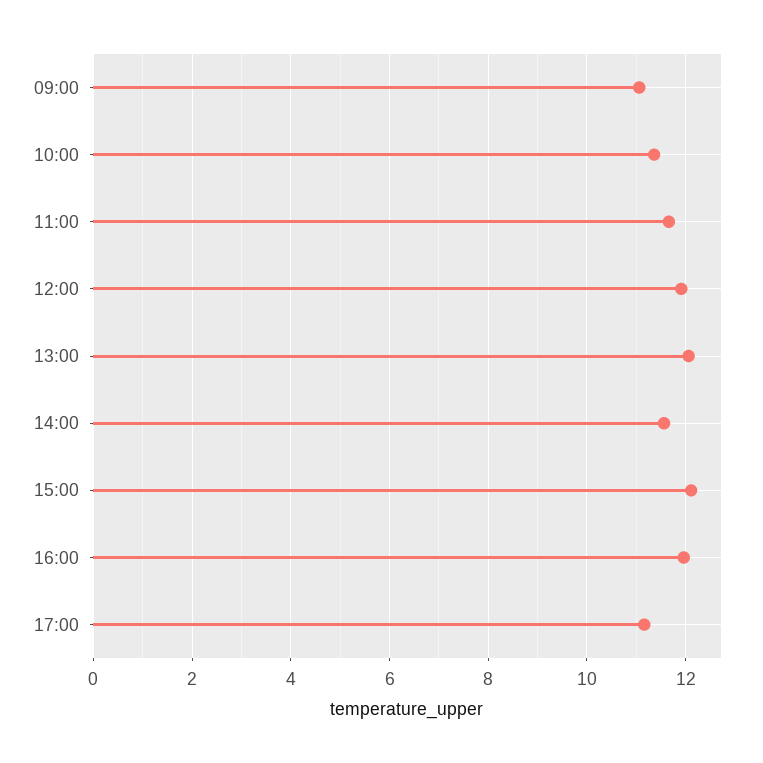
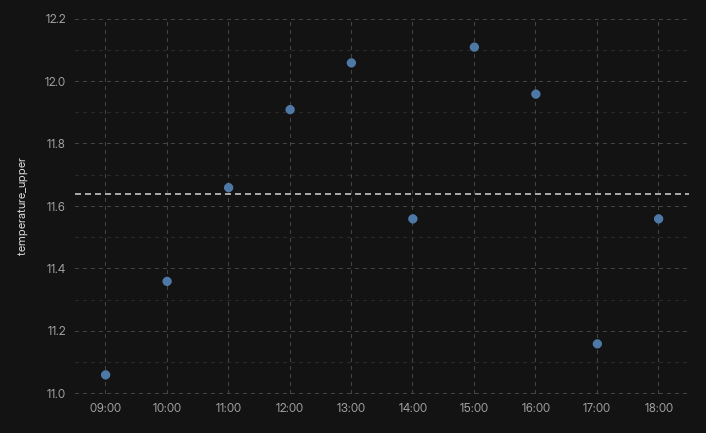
18:00: none -> 11.55

